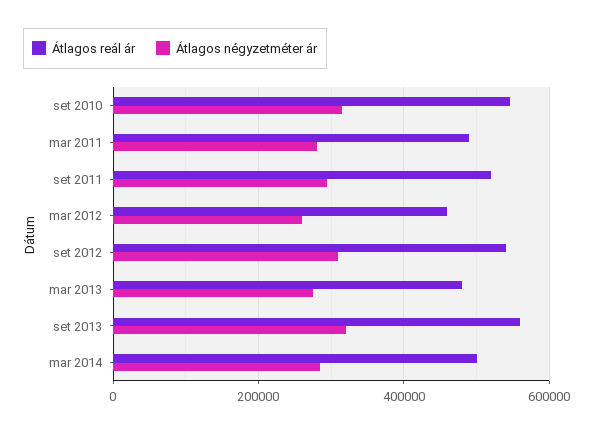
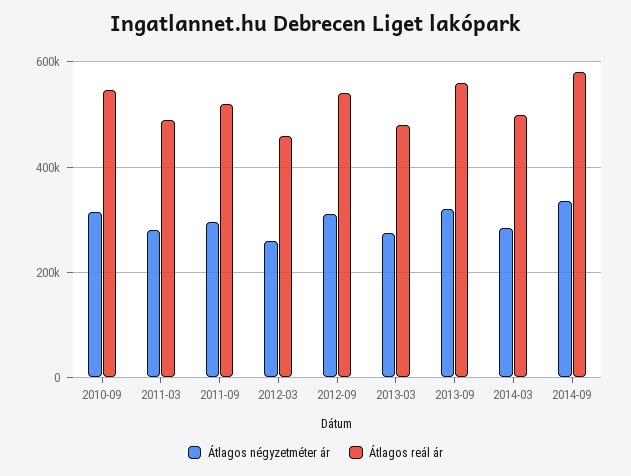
Átlagos négyzetméter ár, 2014-09: none -> 340000
Átlagos reál ár, 2014-09: none -> 580000

